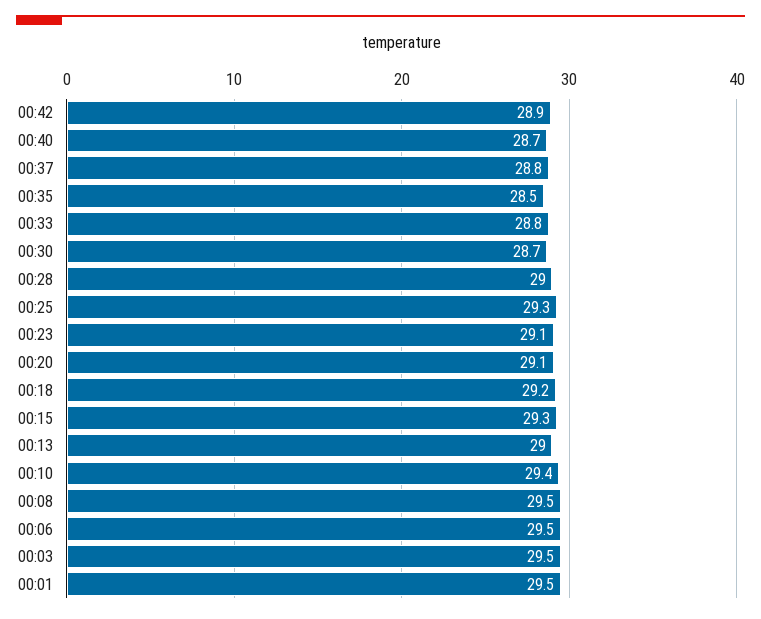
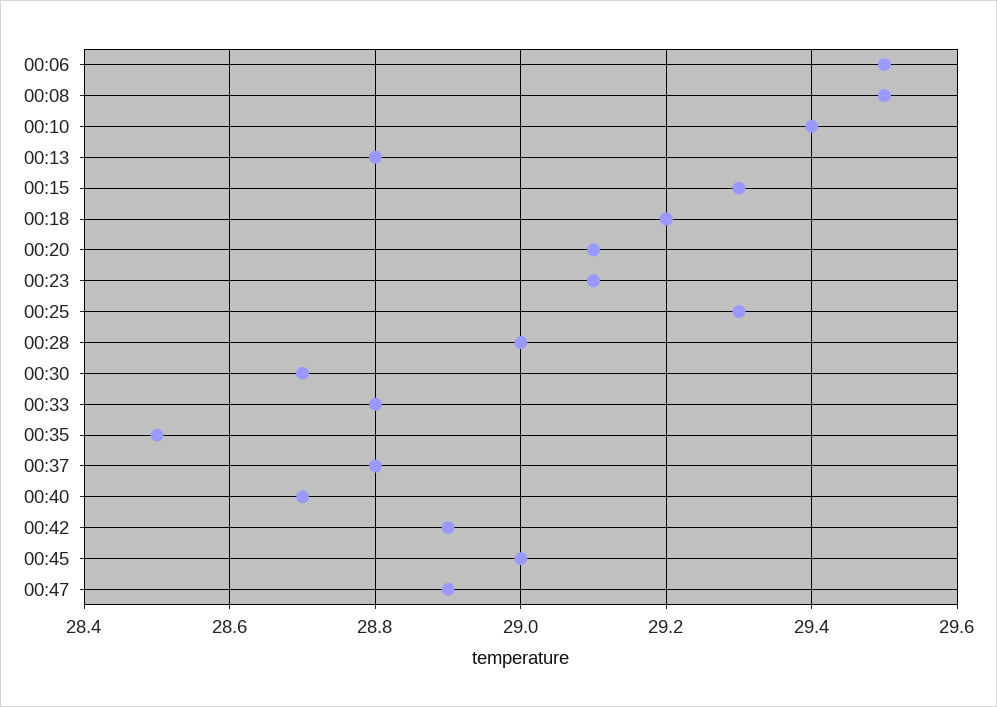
00:13: 29 -> 28.8
00:03: 29.5 -> none
00:01: 29.5 -> none
00:45: none -> 29
00:47: none -> 28.9

